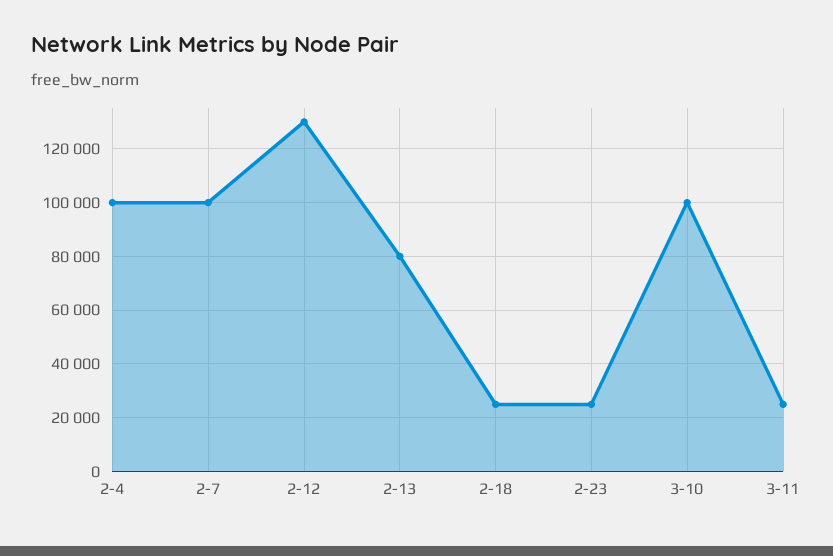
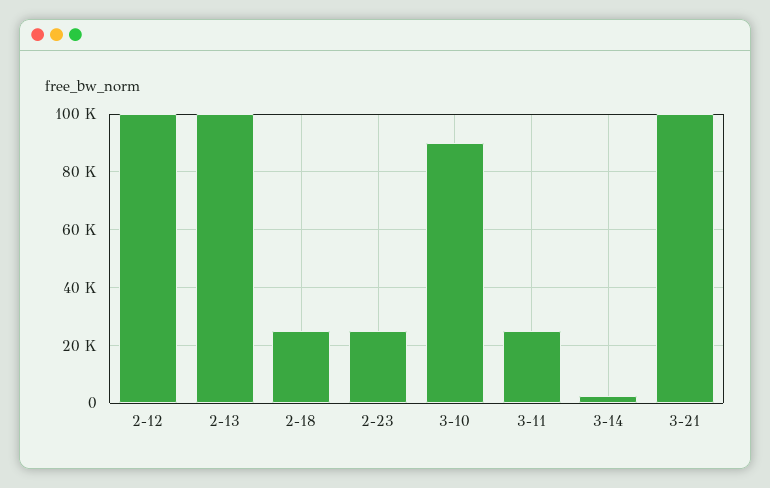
2-4: 100000 -> none
2-7: 100000 -> none
2-12: 130000 -> 100000
2-13: 80000 -> 100000
3-10: 100000 -> 90000
3-14: none -> 2500
3-21: none -> 100000

